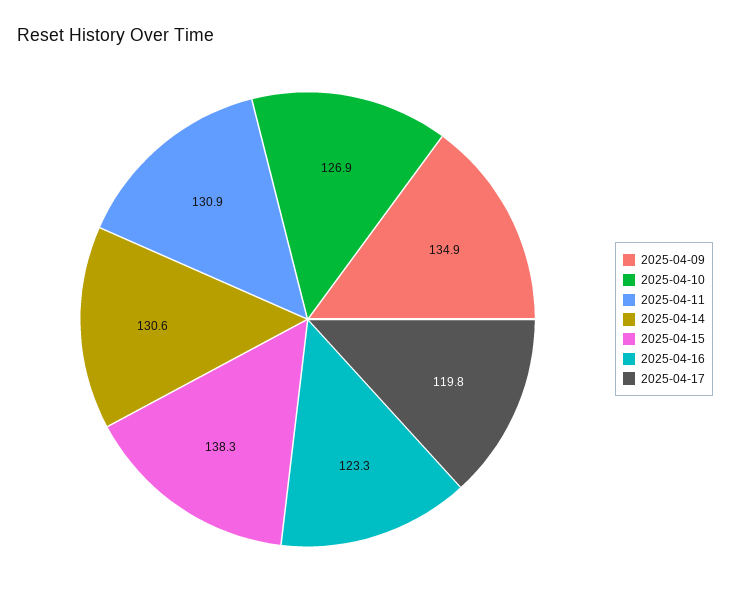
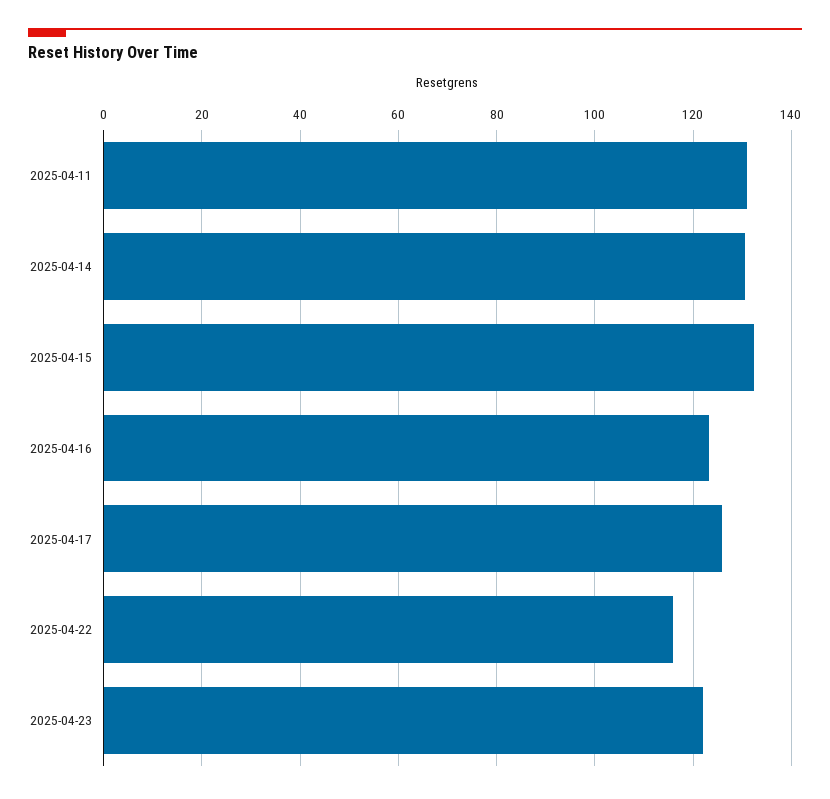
2025-04-09: 134.9 -> none
2025-04-10: 126.9 -> none
2025-04-15: 138.3 -> 132
2025-04-17: 119.8 -> 126
2025-04-22: none -> 116
2025-04-23: none -> 122

